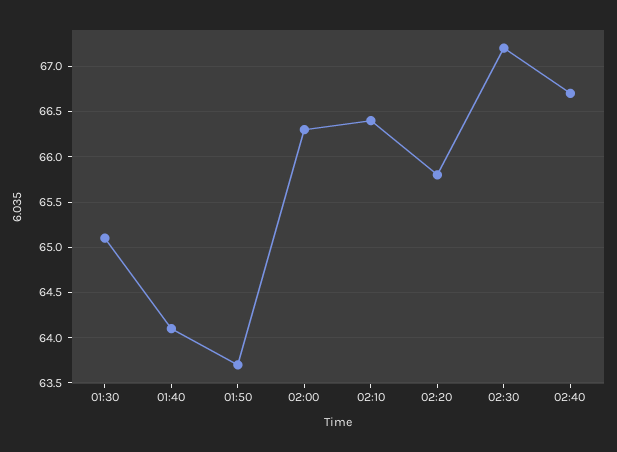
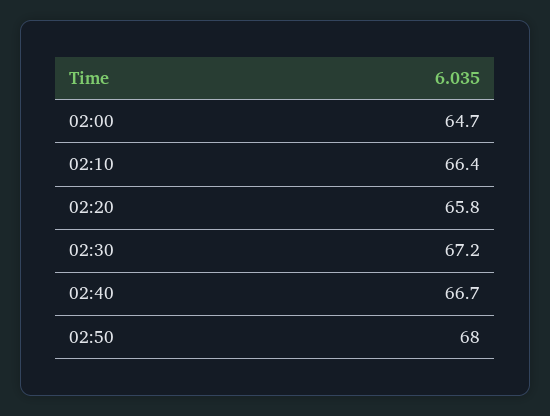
01:30: 65.1 -> none
01:40: 64.1 -> none
01:50: 63.7 -> none
02:00: 66.3 -> 64.7
02:50: none -> 68

